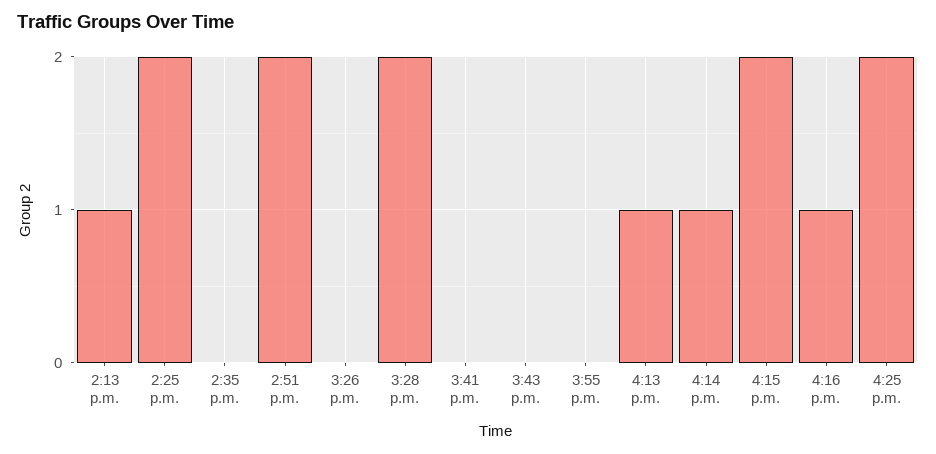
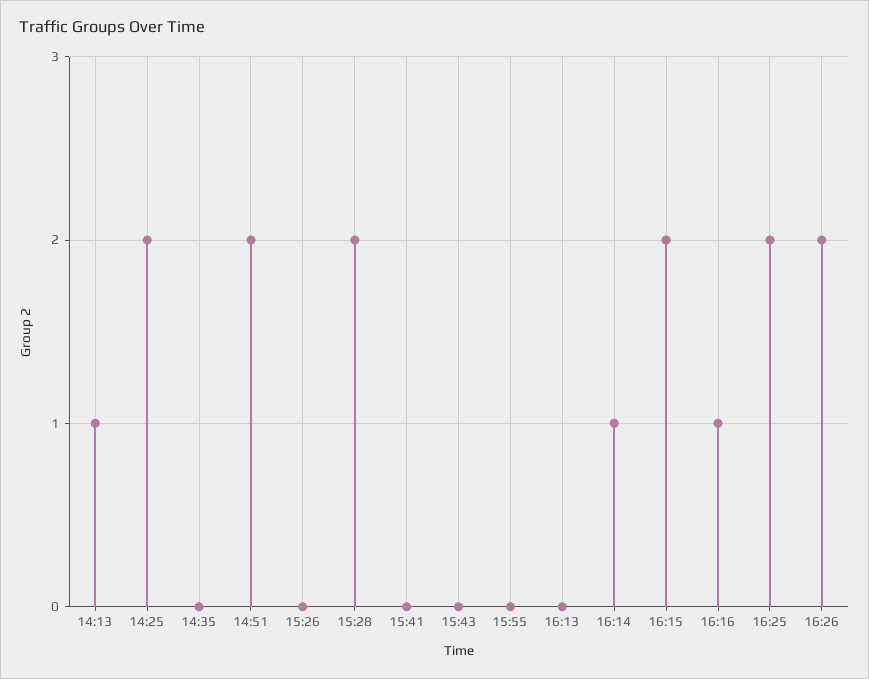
4:13 p.m.: 1 -> 0
16:26: none -> 2

